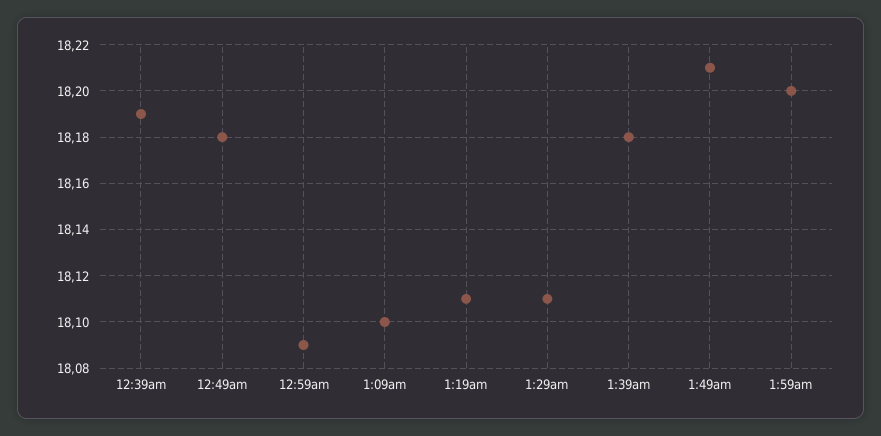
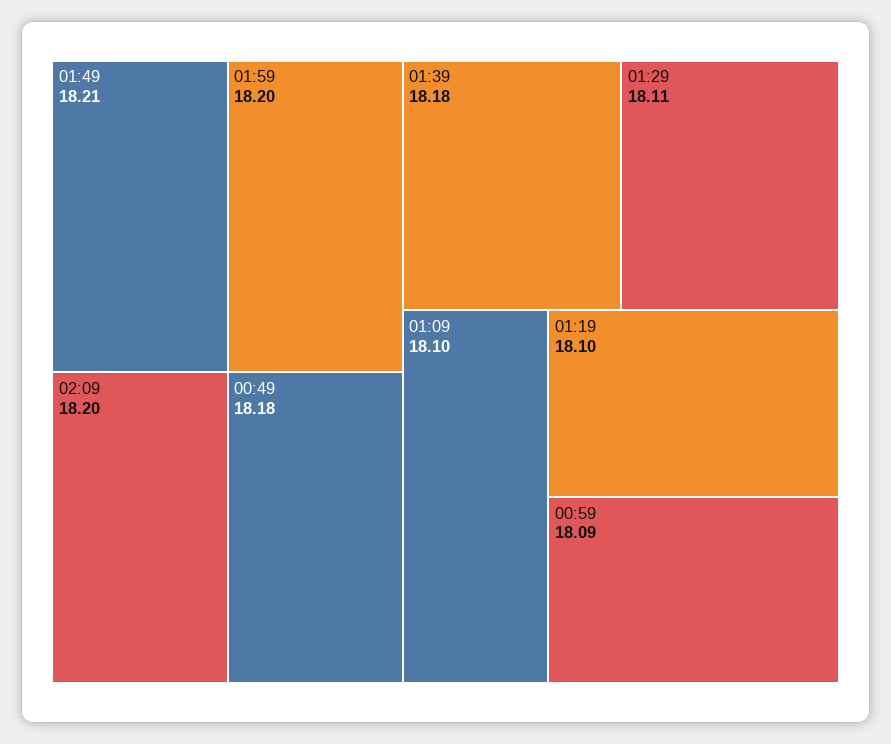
12:39am: 18.19 -> none
1:19am: 18.11 -> 18.1
02:09: none -> 18.2

